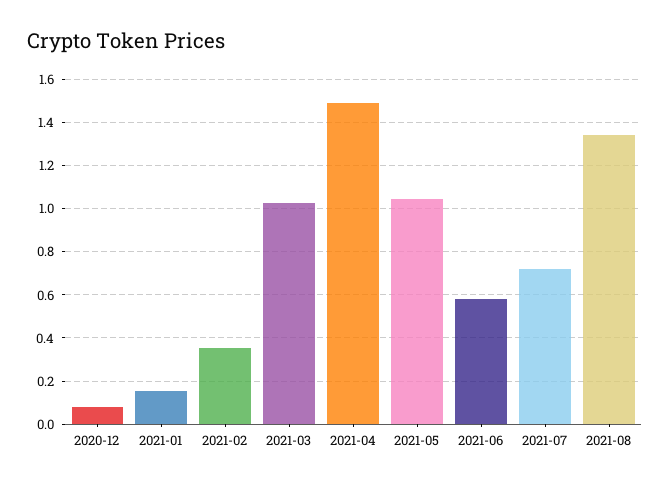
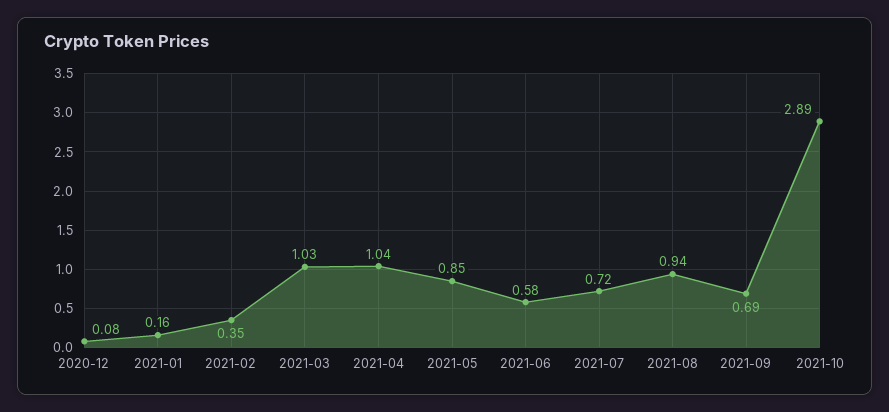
2021-04: 1.5 -> 1.04
2021-05: 1.05 -> 0.85
2021-08: 1.35 -> 0.94
2021-09: none -> 0.69
2021-10: none -> 2.89

